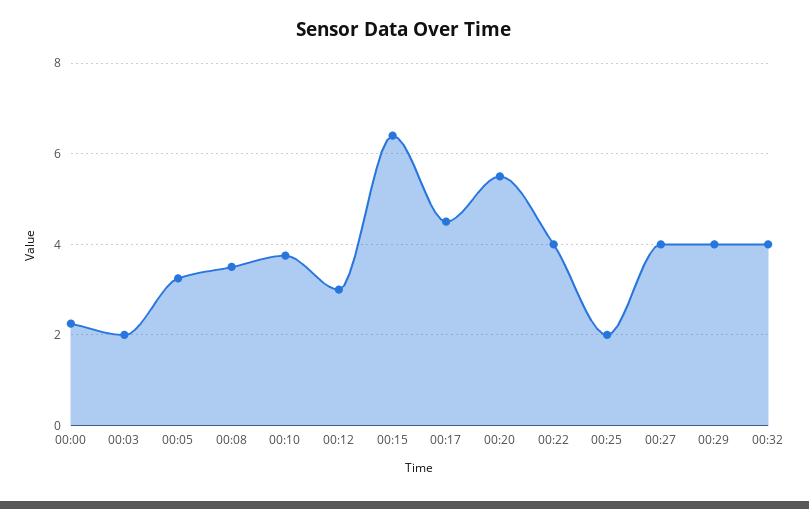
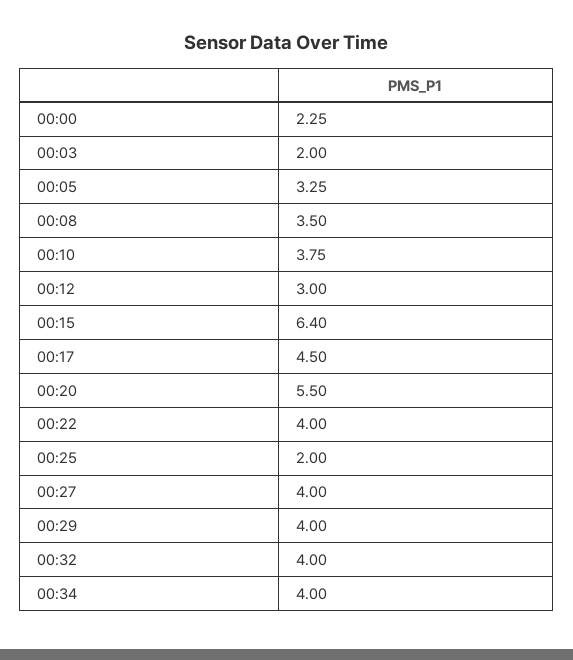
00:34: none -> 4

